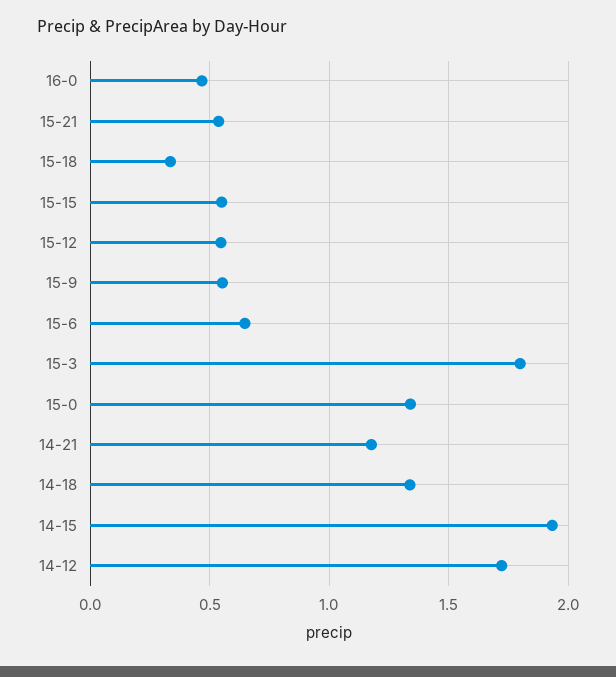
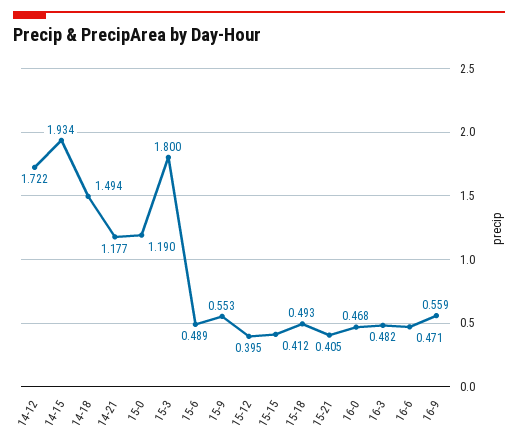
15-21: 0.55 -> 0.405
15-18: 0.35 -> 0.493
15-15: 0.55 -> 0.412
15-12: 0.55 -> 0.395
15-6: 0.65 -> 0.489
15-0: 1.35 -> 1.19
14-18: 1.35 -> 1.494
16-3: none -> 0.482
16-6: none -> 0.471
16-9: none -> 0.559

